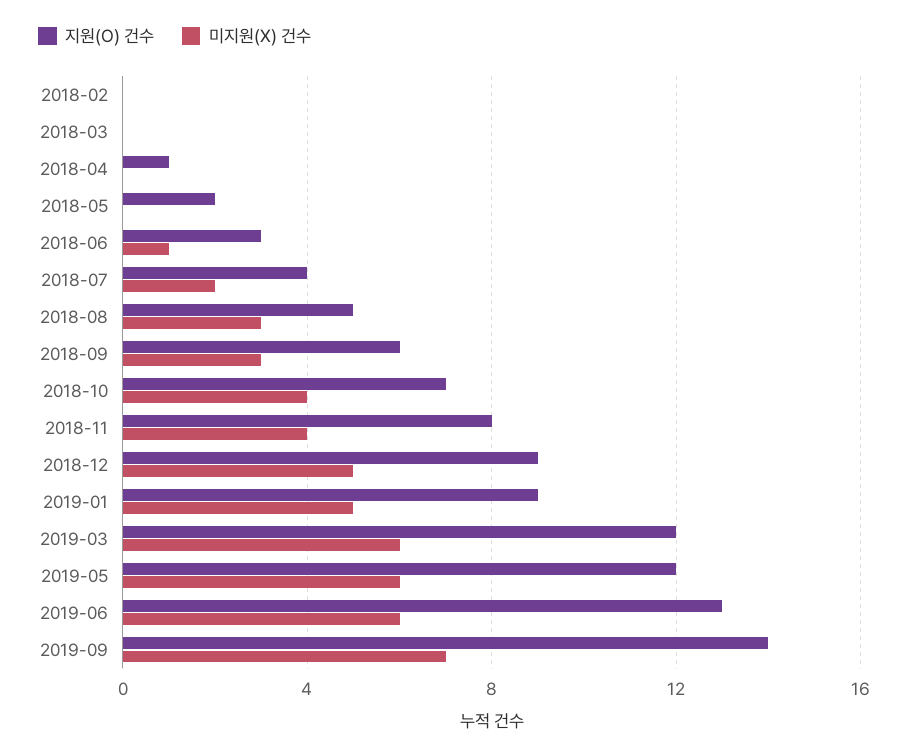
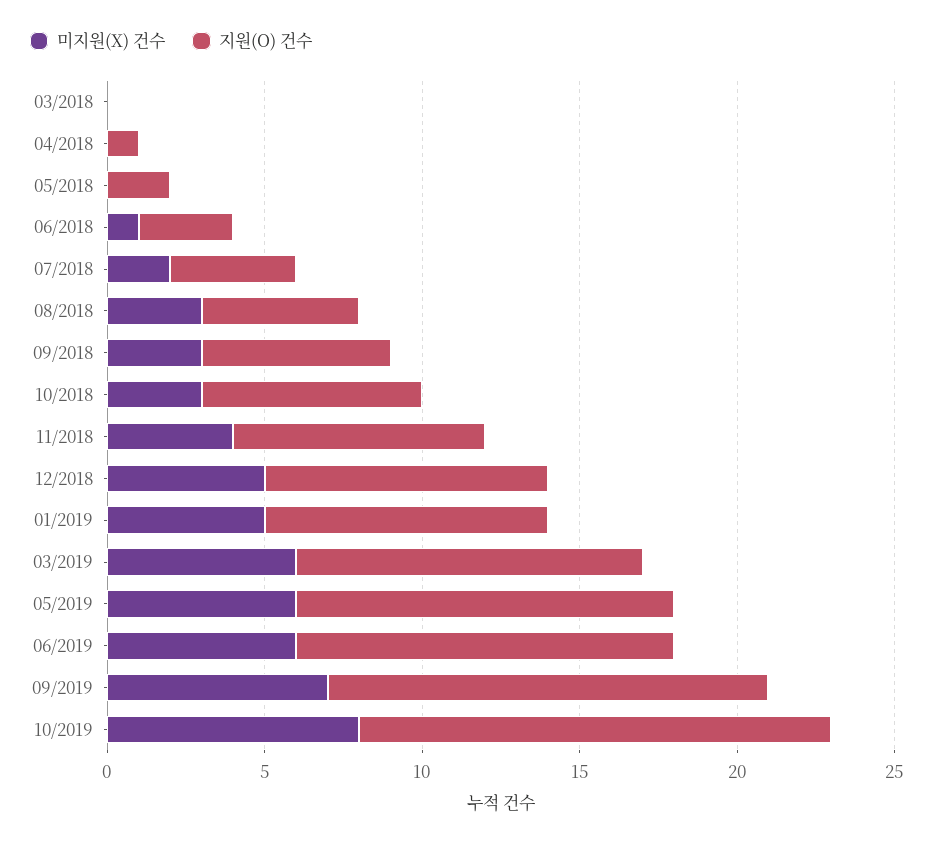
지원(O) 건수, 2018-02: 0 -> none
미지원(X) 건수, 2018-02: 0 -> none
미지원(X) 건수, 2018-10: 4 -> 3
지원(O) 건수, 2019-03: 12 -> 11
지원(O) 건수, 2019-06: 13 -> 12
미지원(X) 건수, 10/2019: none -> 8
지원(O) 건수, 10/2019: none -> 15

